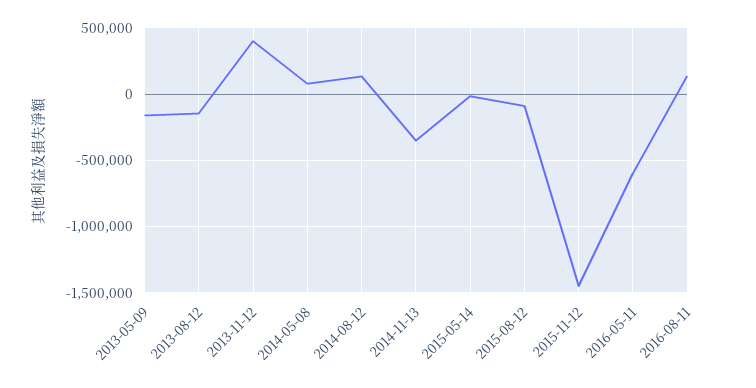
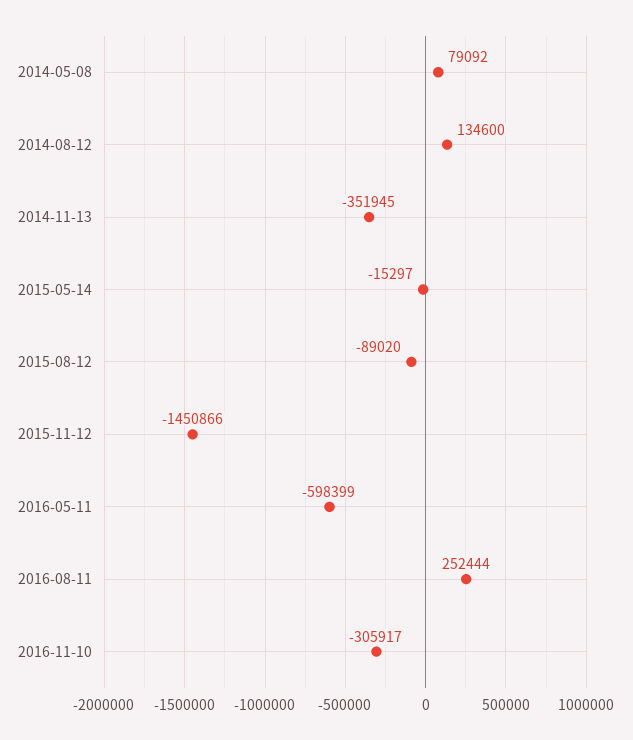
2013-05-09: -150000 -> none
2013-08-12: -150000 -> none
2013-11-12: 400000 -> none
2016-08-11: 150000 -> 252444
2016-11-10: none -> -305917

